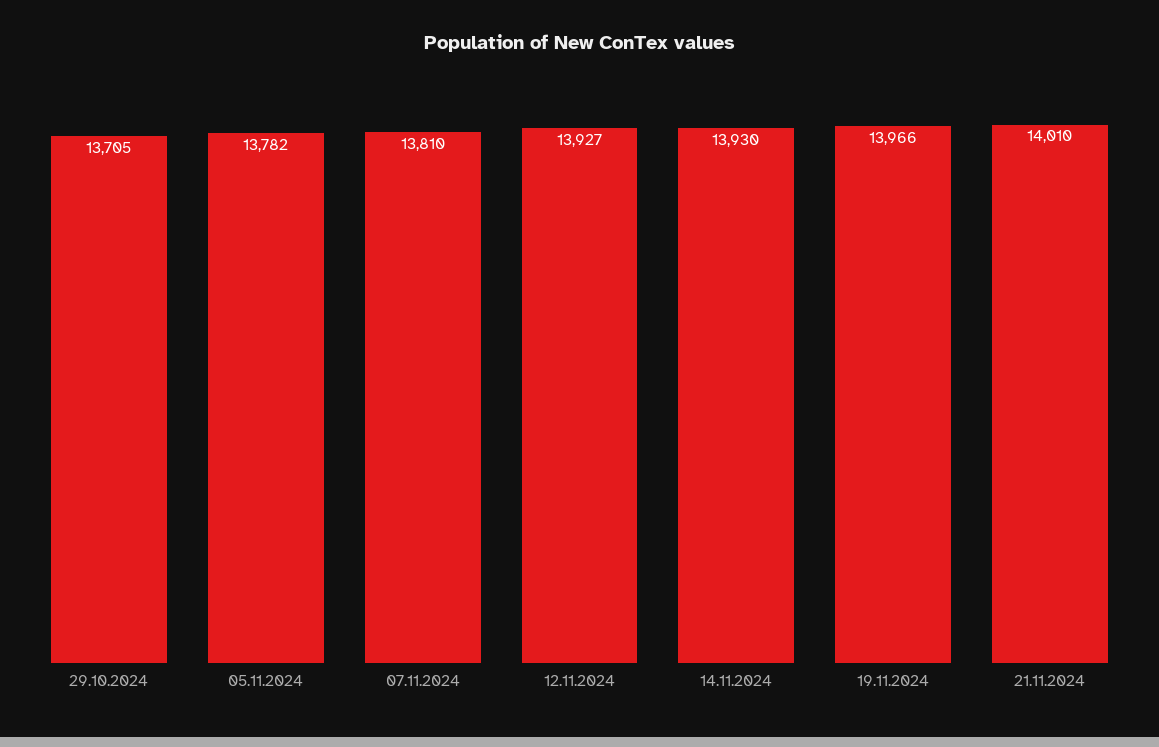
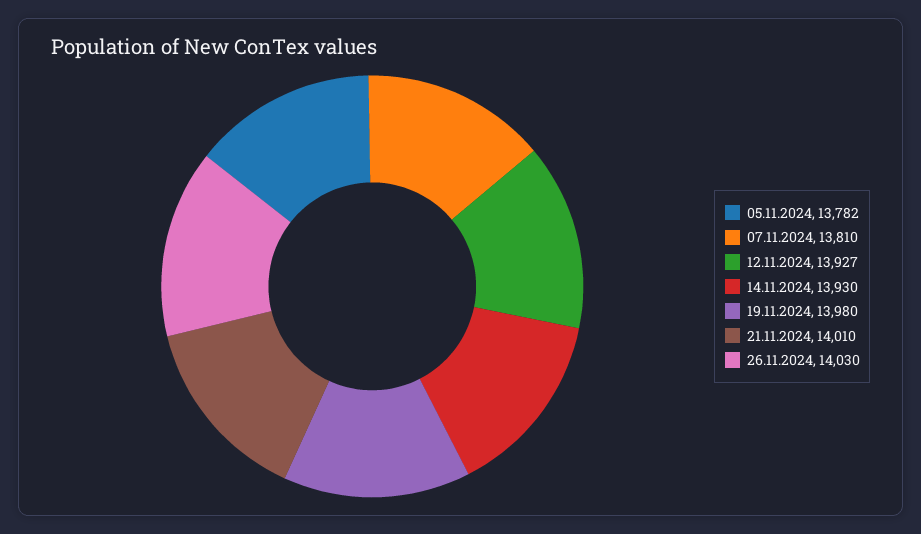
29.10.2024: 13705 -> none
19.11.2024: 13966 -> 13980
26.11.2024: none -> 14030

